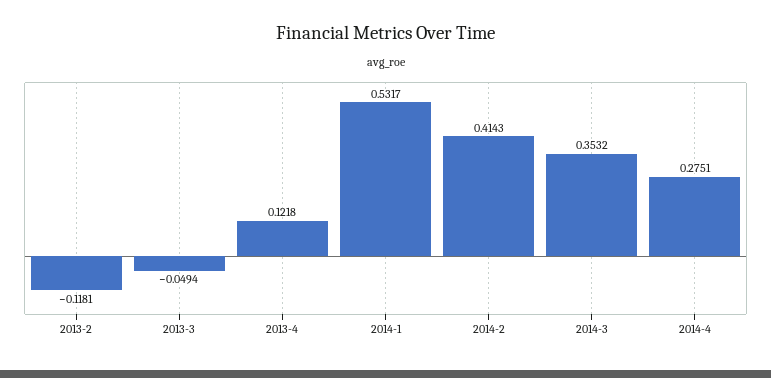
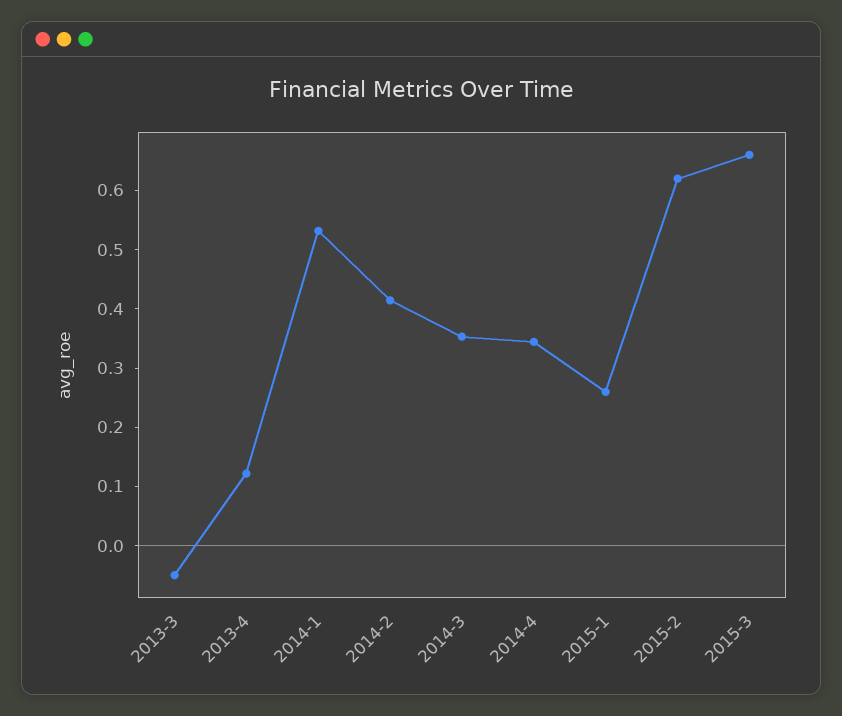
2013-2: -0.1181 -> none
2014-4: 0.2751 -> 0.34
2015-1: none -> 0.26
2015-2: none -> 0.62
2015-3: none -> 0.66

